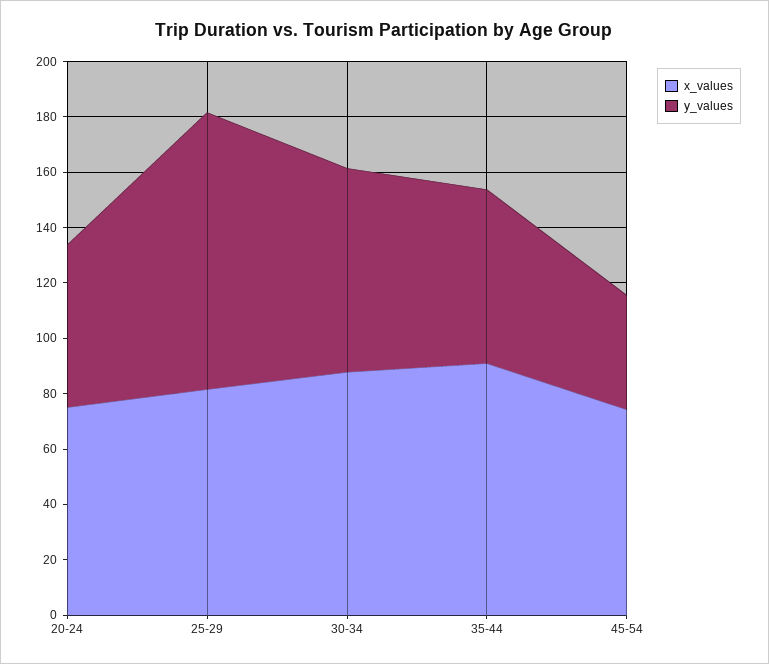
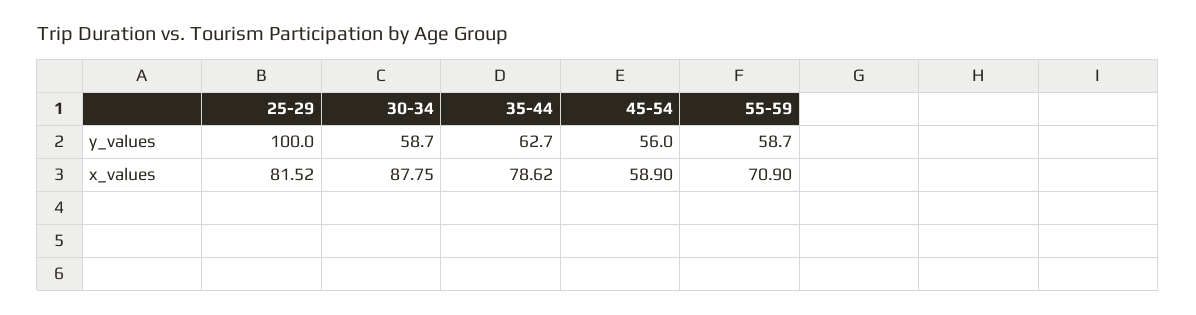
x_values, 20-24: 75 -> none
y_values, 20-24: 60 -> none
y_values, 30-34: 75 -> 58.7
x_values, 35-44: 90 -> 78.62
x_values, 45-54: 75 -> 58.9
y_values, 45-54: 40 -> 56
y_values, 55-59: none -> 58.7
x_values, 55-59: none -> 70.9

